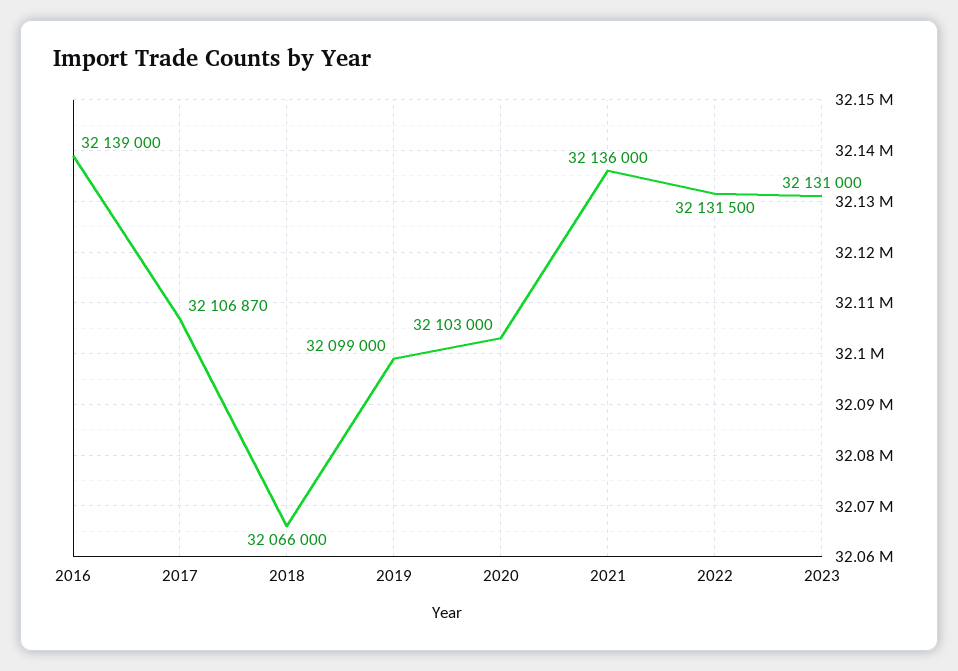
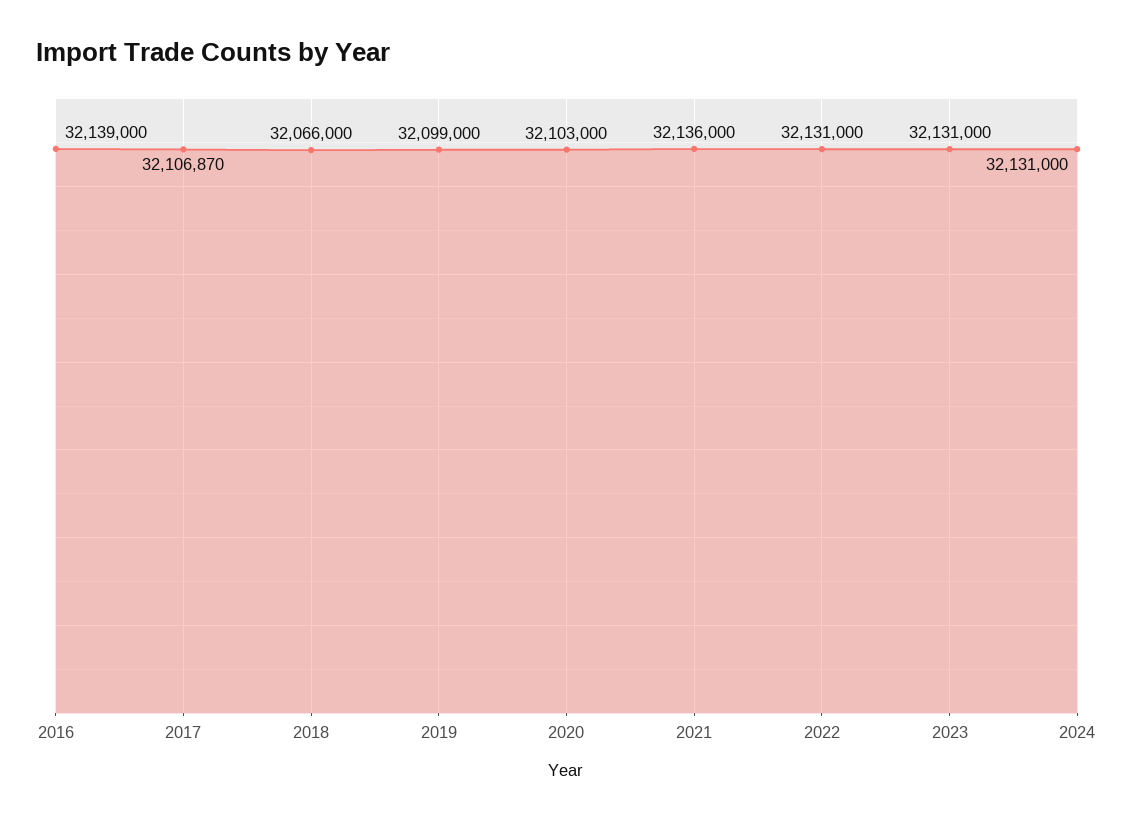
2022: 32131500 -> 32131000
2024: none -> 32131000

